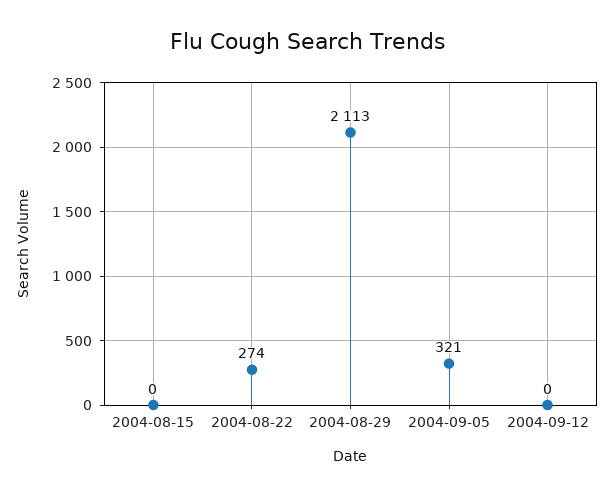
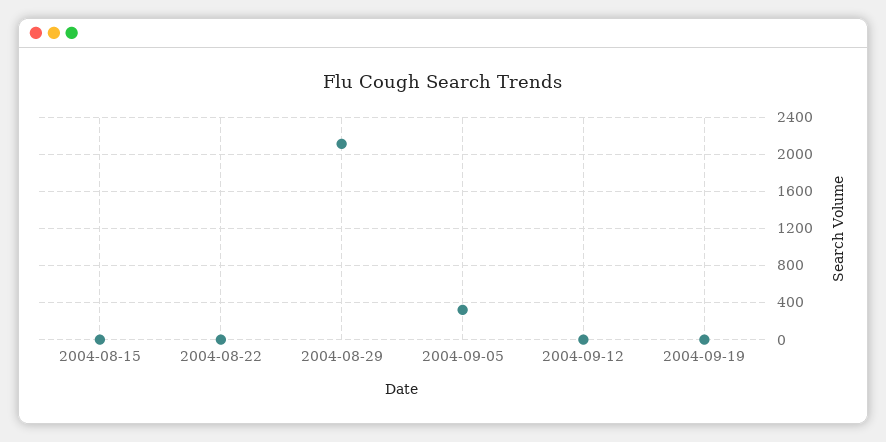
2004-08-22: 274 -> 0
2004-09-19: none -> 0

